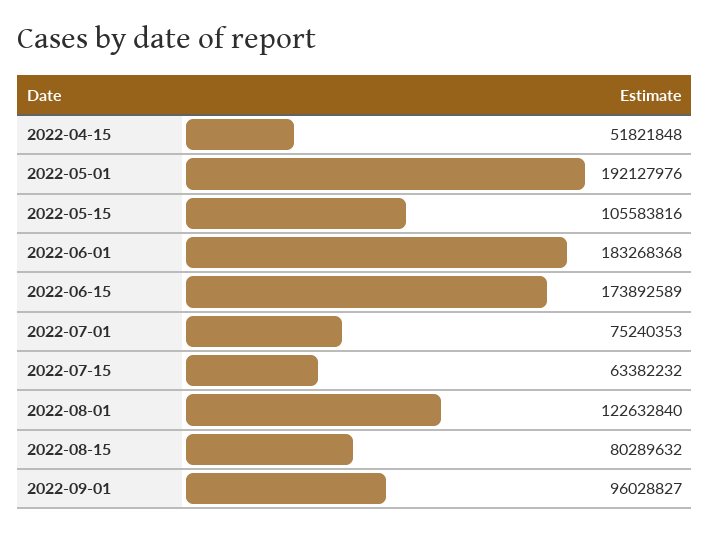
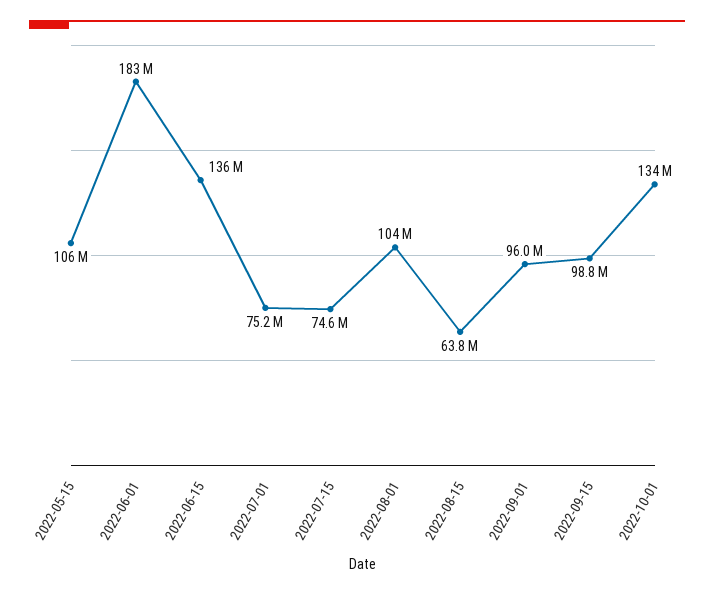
2022-04-15: 51821848 -> none
2022-05-01: 192127976 -> none
2022-06-15: 173892589 -> 136000000
2022-07-15: 63382232 -> 74600000
2022-08-01: 122632840 -> 104000000
2022-08-15: 80289632 -> 63800000
2022-09-15: none -> 98800000
2022-10-01: none -> 134000000

